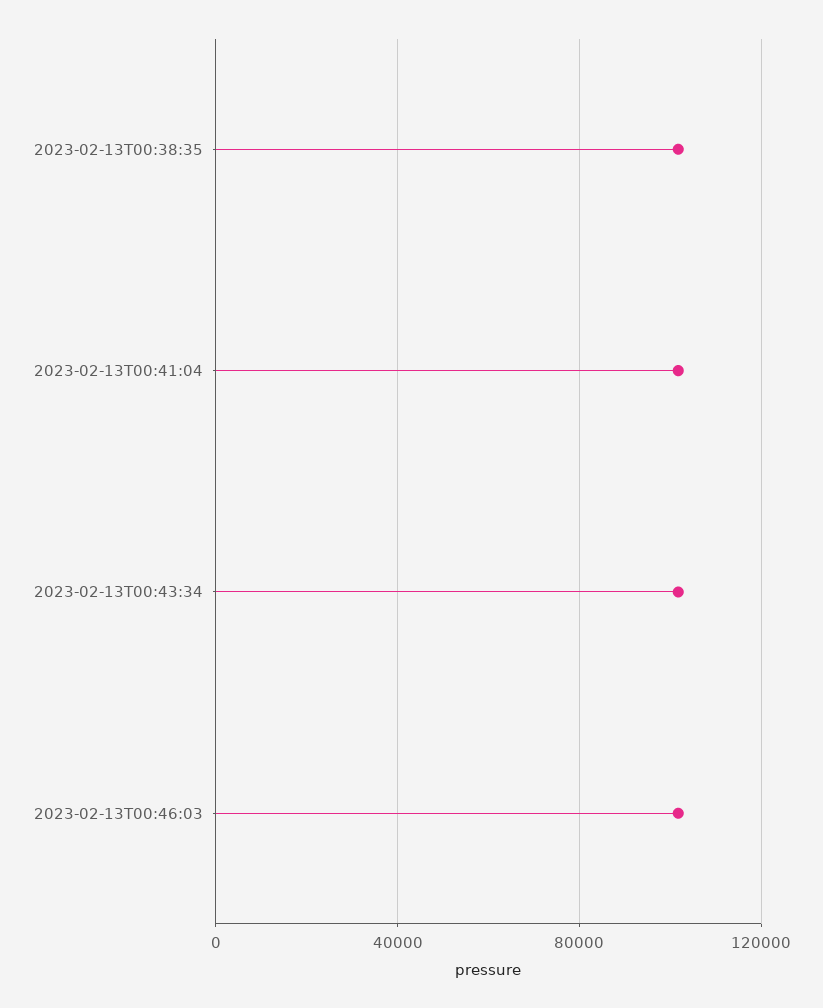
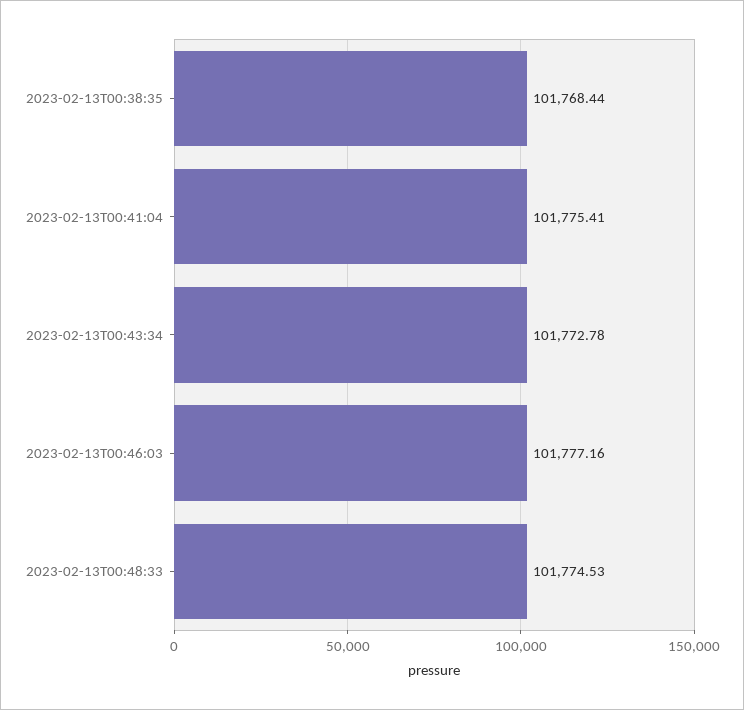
2023-02-13T00:48:33: none -> 101774.53

